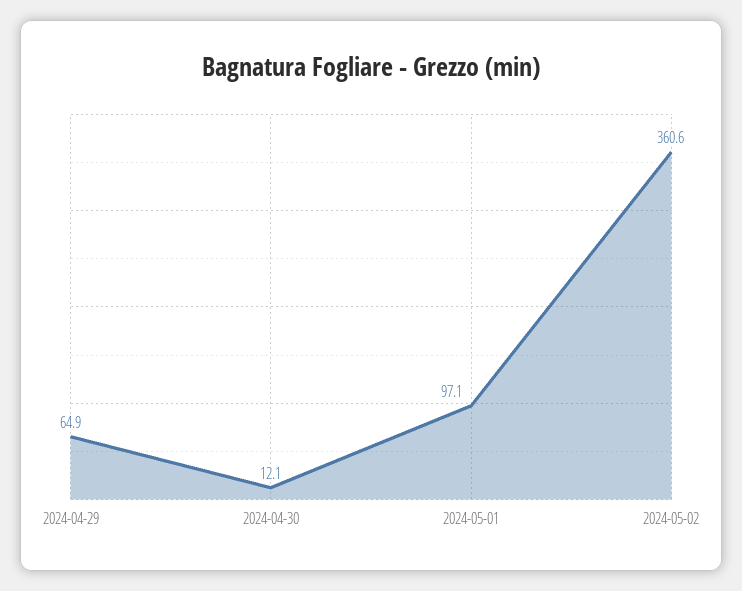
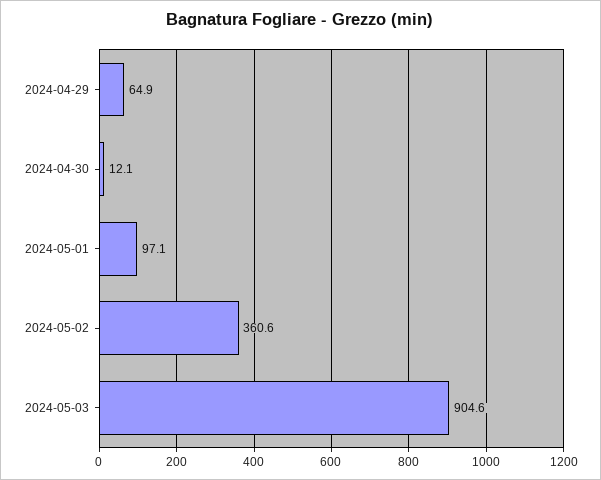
2024-05-03: none -> 904.6

